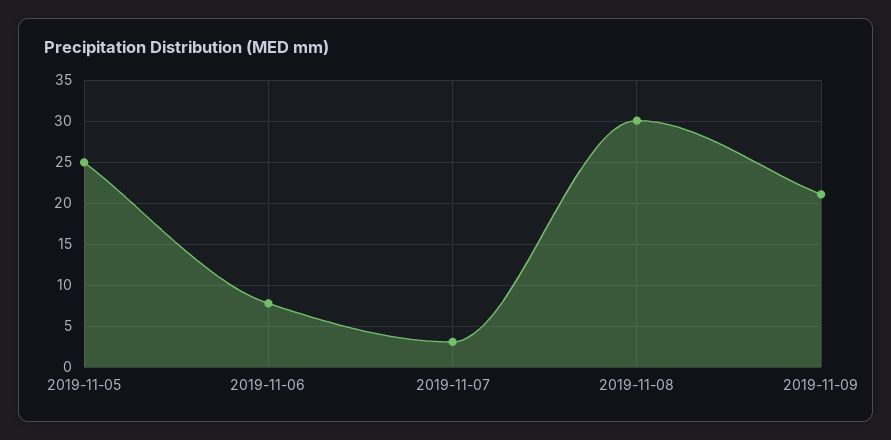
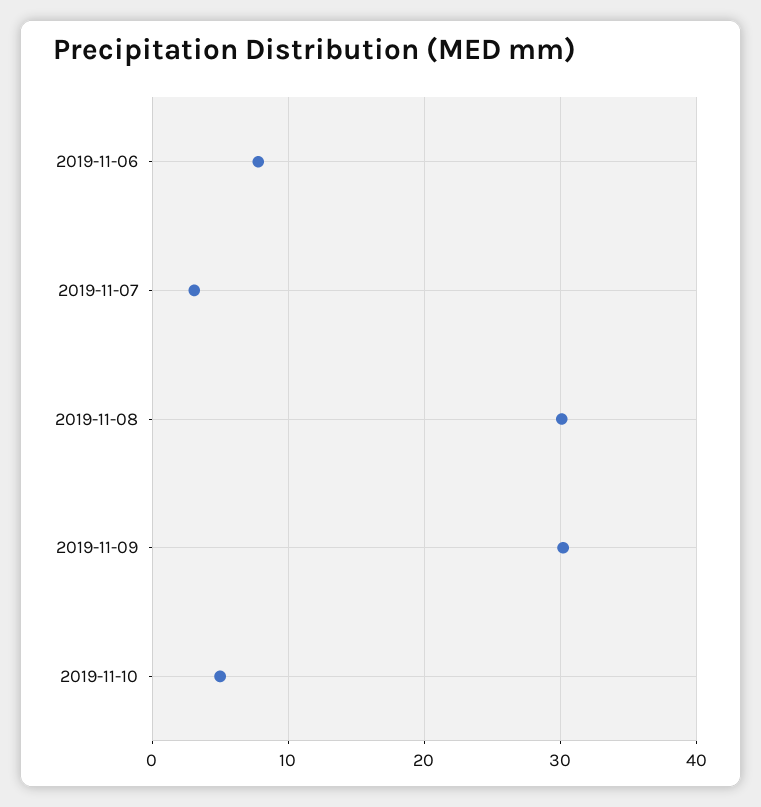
2019-11-05: 25 -> none
2019-11-09: 21 -> 30
2019-11-10: none -> 5

